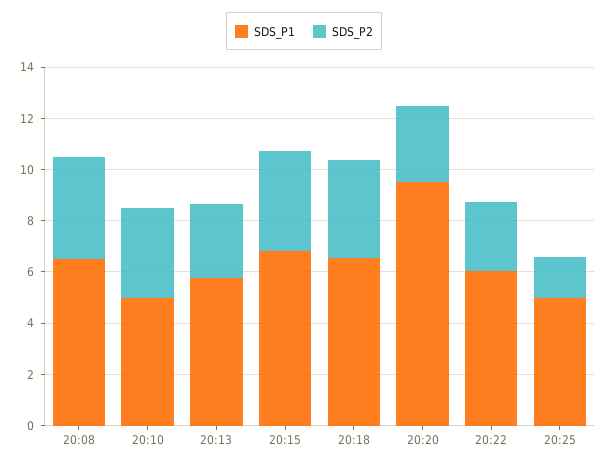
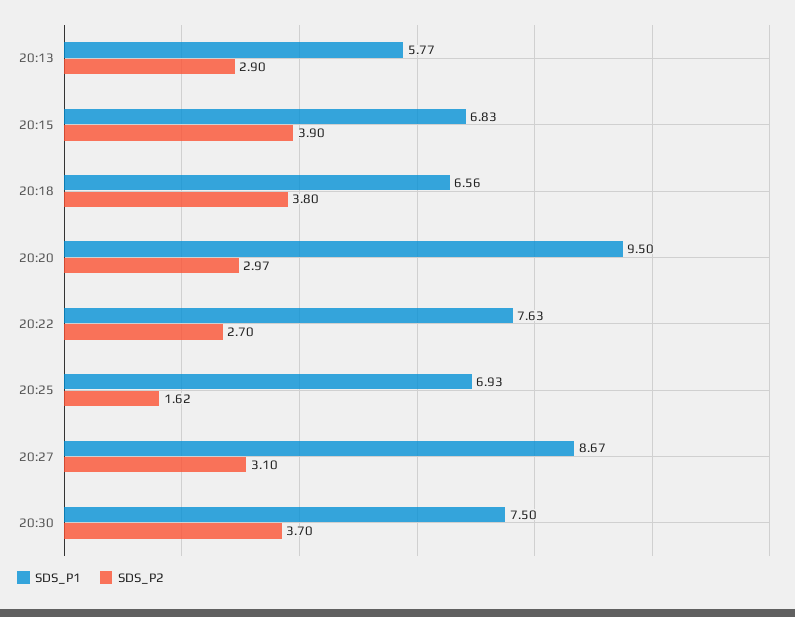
SDS_P1, 20:08: 6.5 -> none
SDS_P2, 20:08: 4 -> none
SDS_P1, 20:10: 5 -> none
SDS_P2, 20:10: 3.5 -> none
SDS_P1, 20:22: 6 -> 7.63
SDS_P1, 20:25: 5 -> 6.93
SDS_P1, 20:27: none -> 8.67
SDS_P2, 20:27: none -> 3.1
SDS_P1, 20:30: none -> 7.5
SDS_P2, 20:30: none -> 3.7

